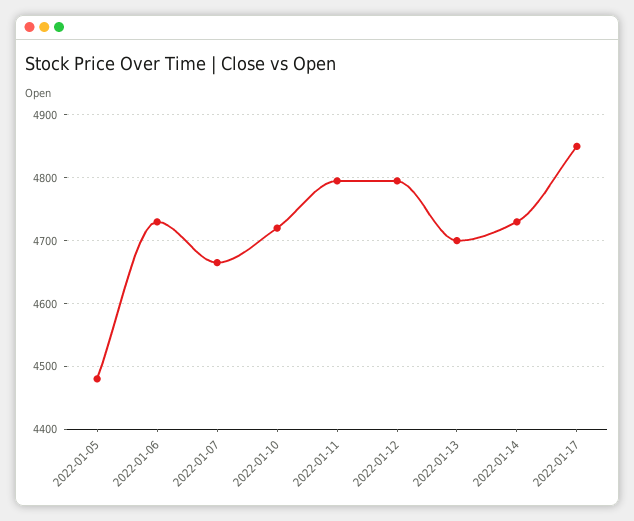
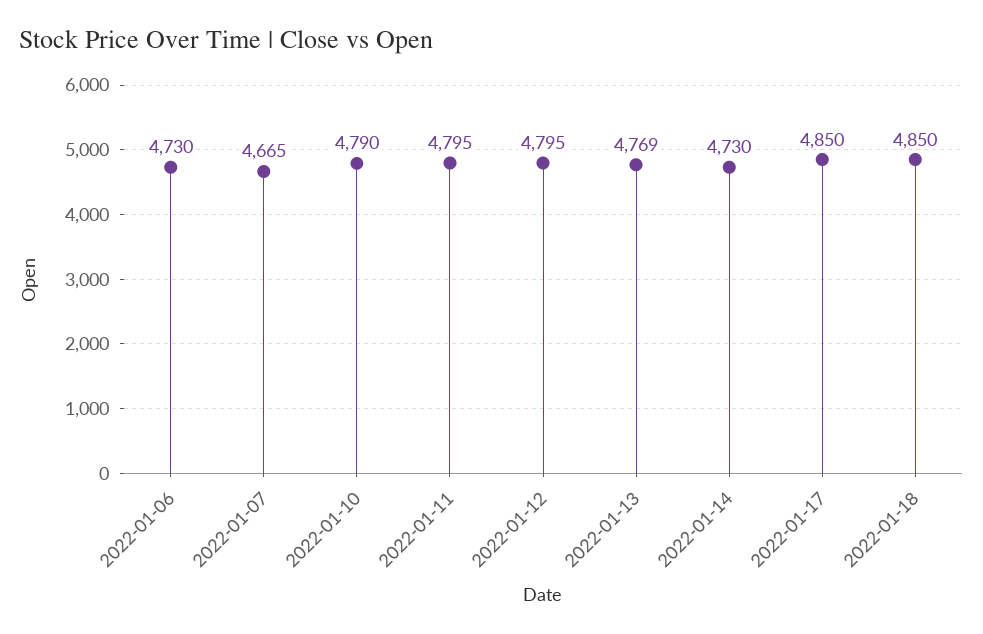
2022-01-05: 4480 -> none
2022-01-10: 4720 -> 4790
2022-01-13: 4700 -> 4769
2022-01-18: none -> 4850

